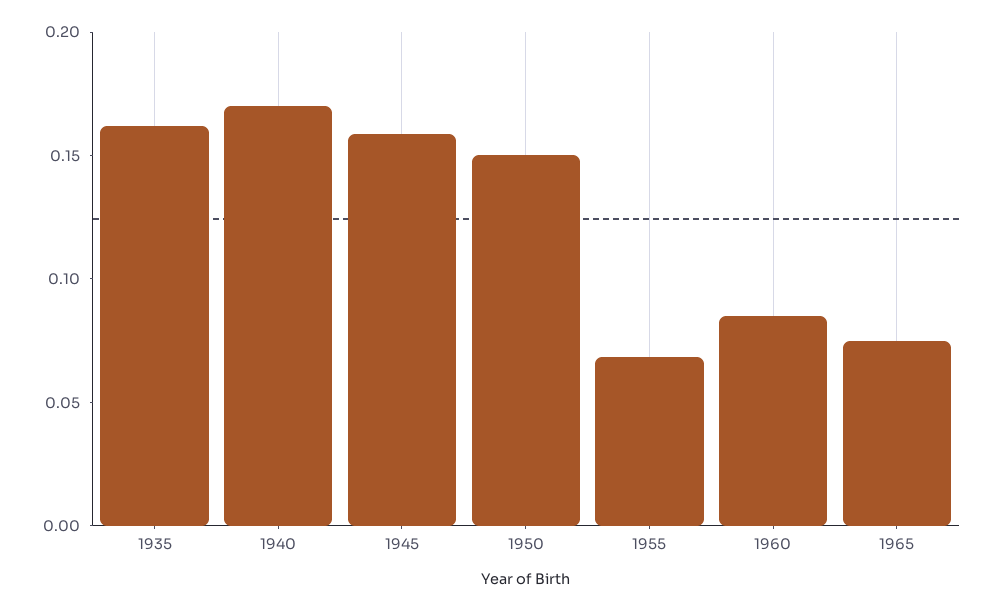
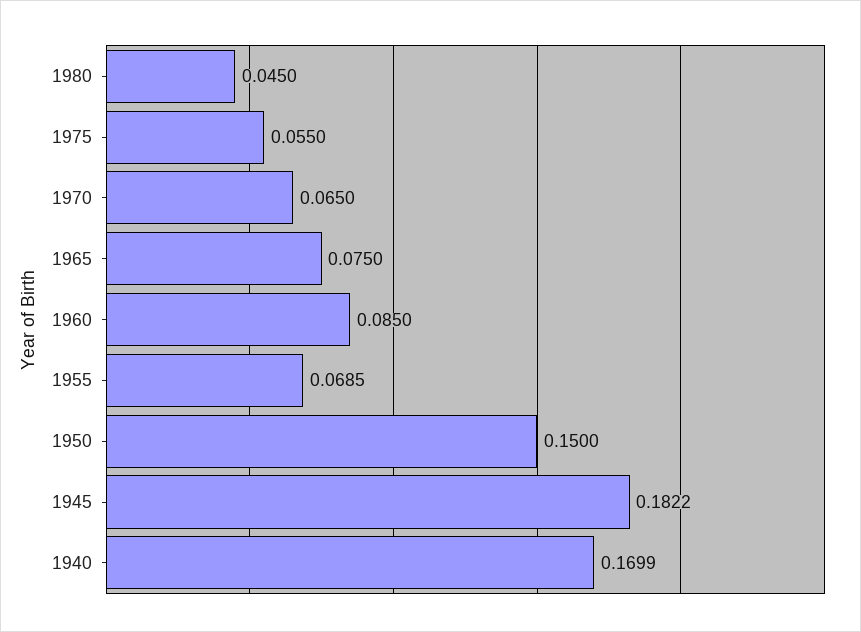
1935: 0.16 -> none
1945: 0.16 -> 0.1822
1980: none -> 0.045
1975: none -> 0.055
1970: none -> 0.065

